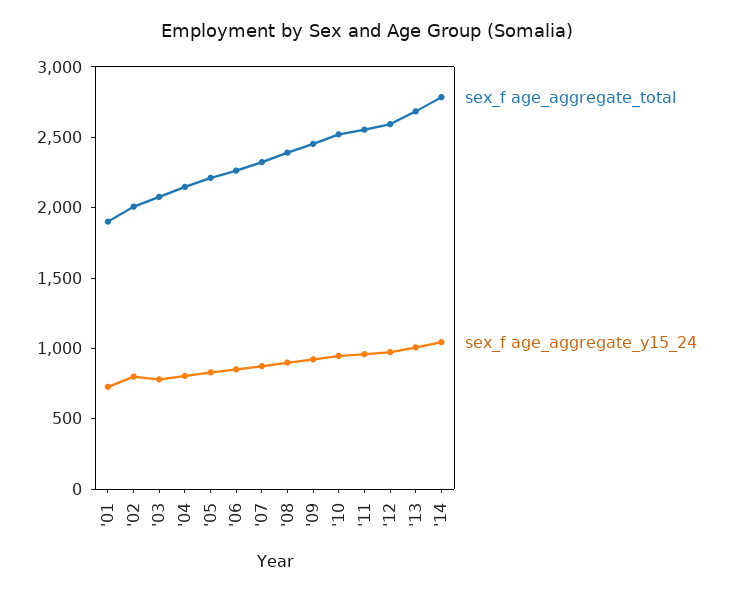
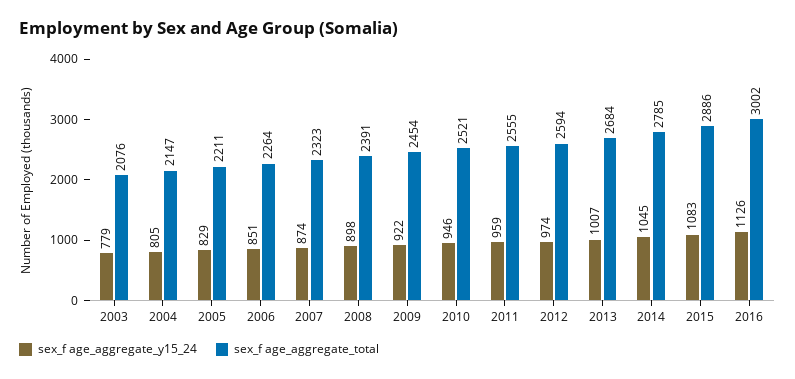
sex_f age_aggregate_total, '01: 1900 -> none
sex_f age_aggregate_y15_24, '01: 700 -> none
sex_f age_aggregate_total, '02: 2000 -> none
sex_f age_aggregate_y15_24, '02: 800 -> none
sex_f age_aggregate_y15_24, 2015: none -> 1083
sex_f age_aggregate_total, 2015: none -> 2886
sex_f age_aggregate_y15_24, 2016: none -> 1126
sex_f age_aggregate_total, 2016: none -> 3002

